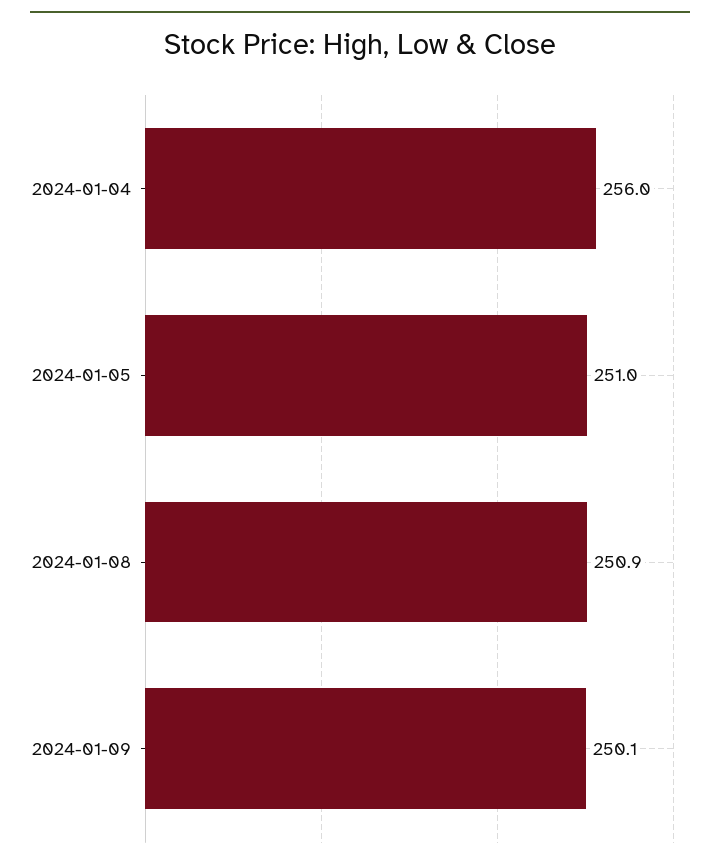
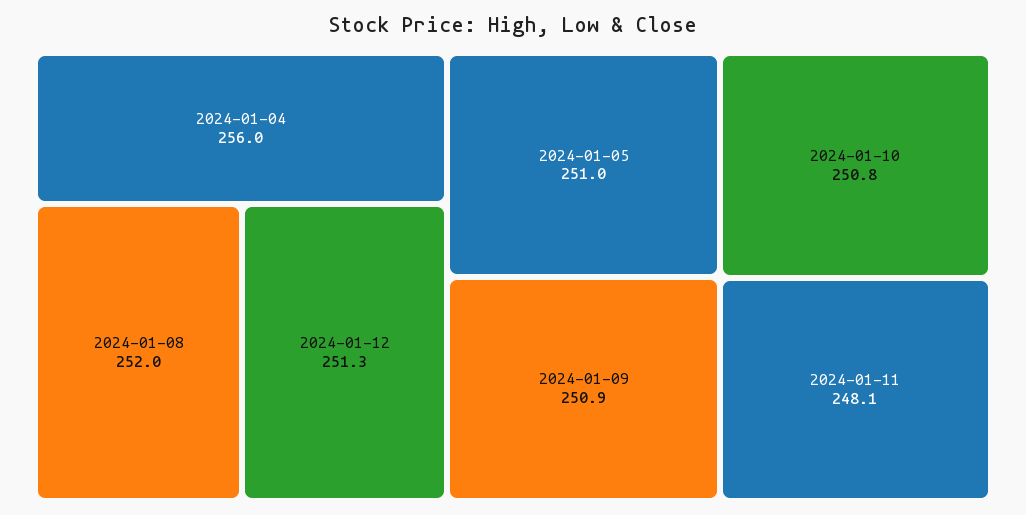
2024-01-08: 250.9 -> 252
2024-01-09: 250.1 -> 250.9
2024-01-12: none -> 251.3
2024-01-10: none -> 250.8
2024-01-11: none -> 248.1

